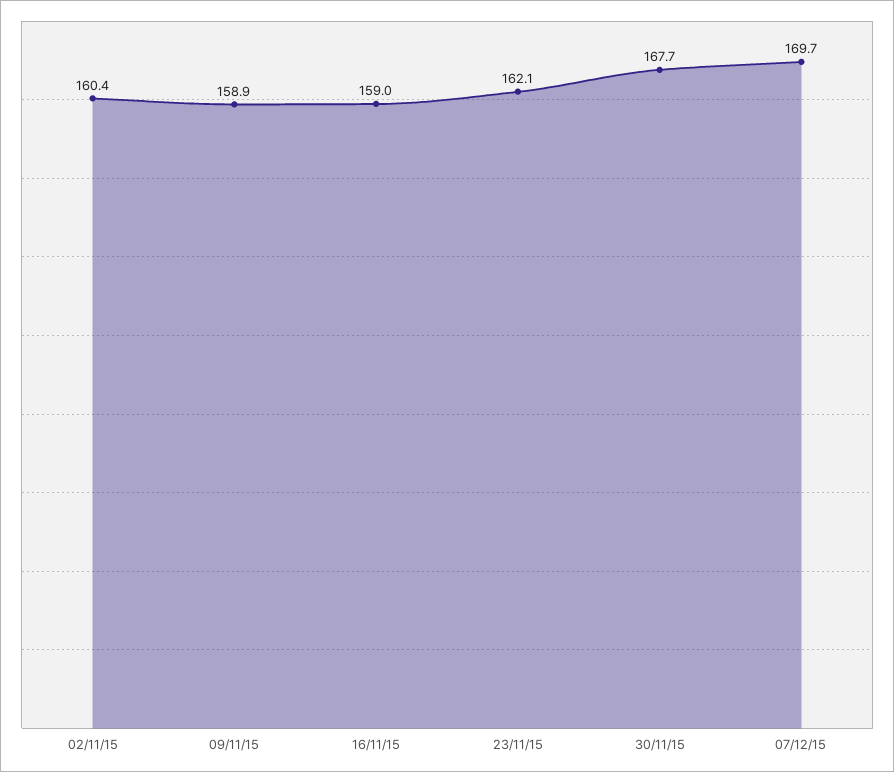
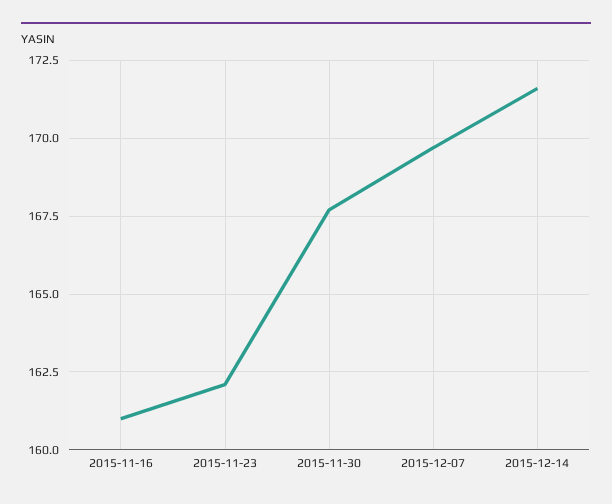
02/11/15: 160.4 -> none
09/11/15: 158.9 -> none
16/11/15: 159 -> 161
2015-12-14: none -> 171.5

